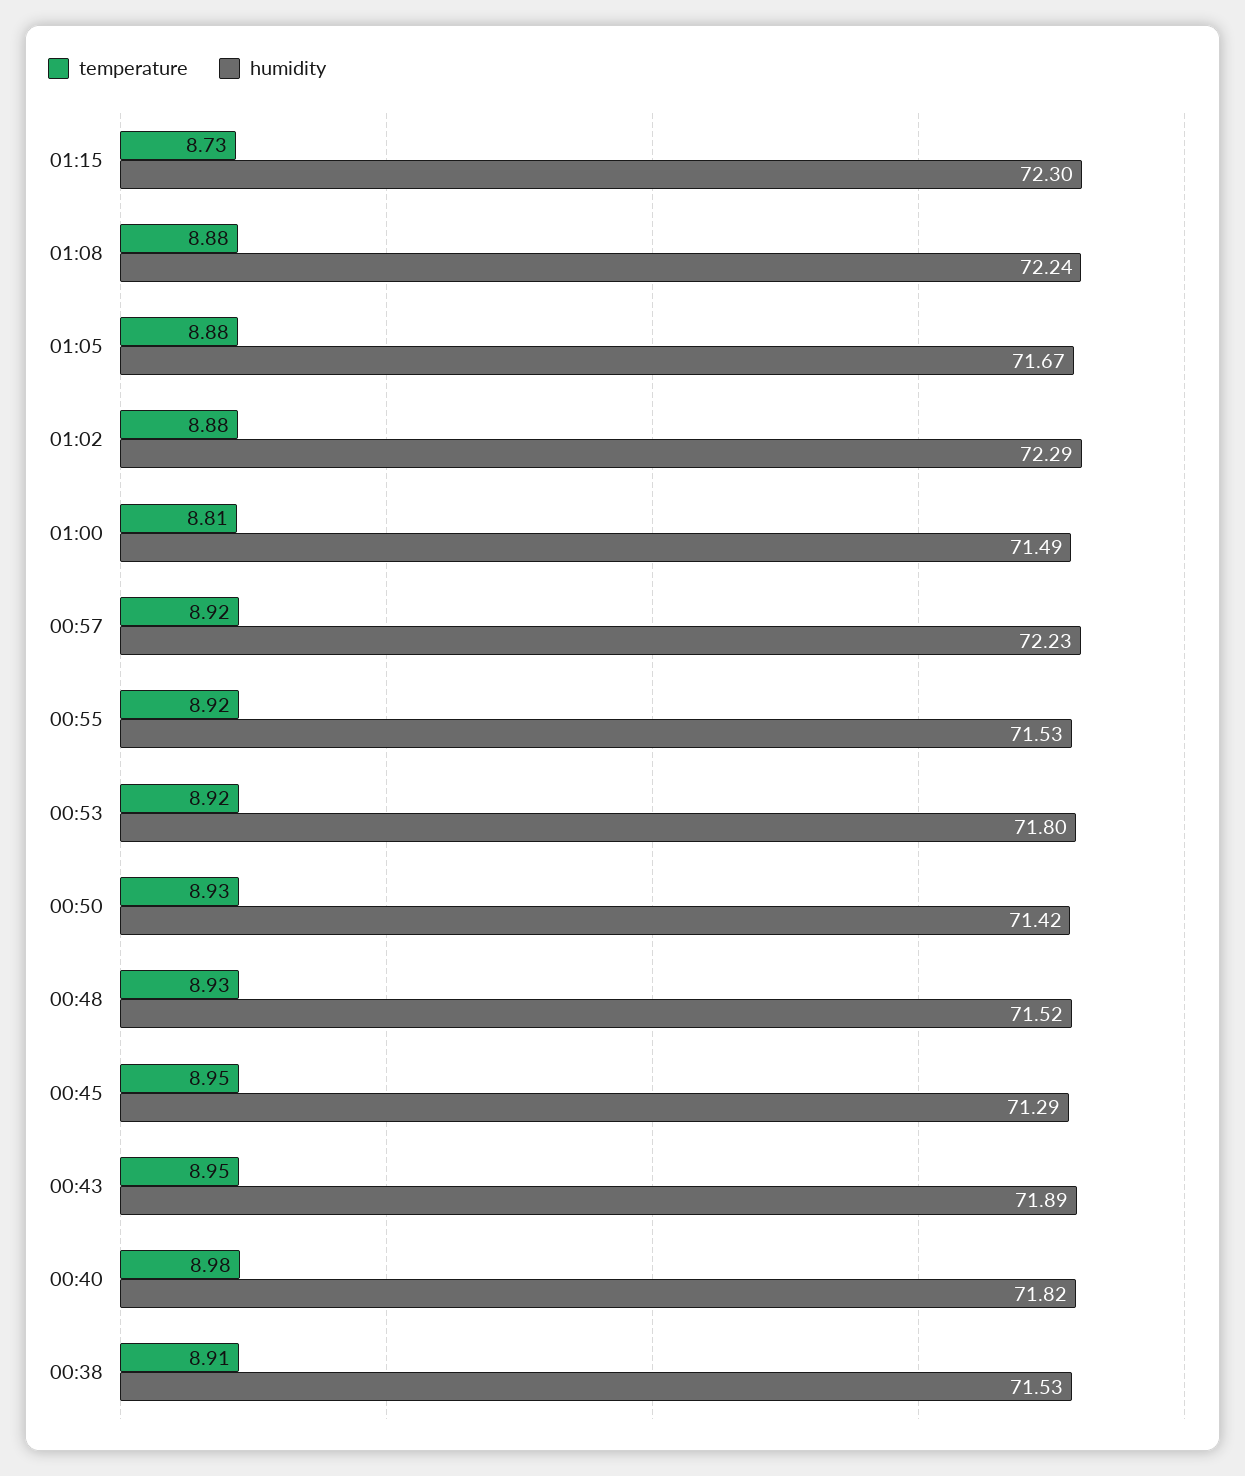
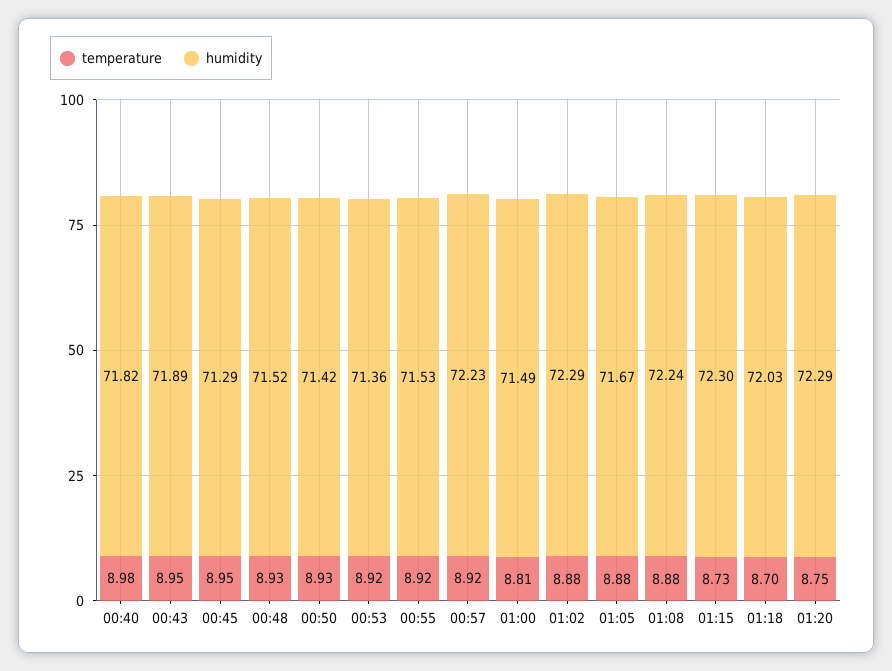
humidity, 00:53: 71.8 -> 71.36
temperature, 00:38: 8.91 -> none
humidity, 00:38: 71.53 -> none
temperature, 01:18: none -> 8.7
humidity, 01:18: none -> 72.03
temperature, 01:20: none -> 8.75
humidity, 01:20: none -> 72.29

